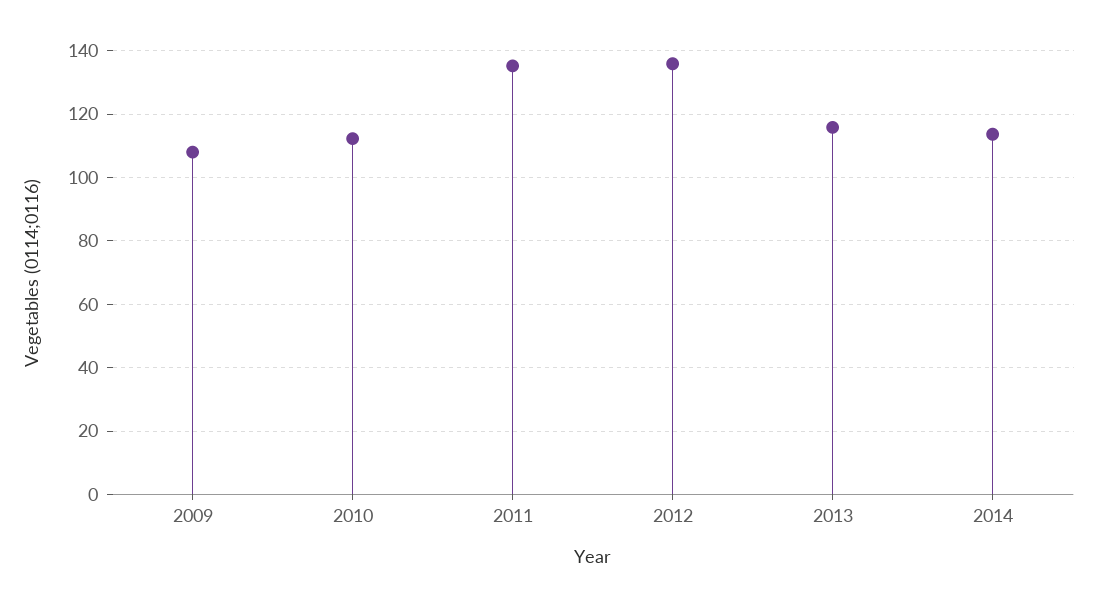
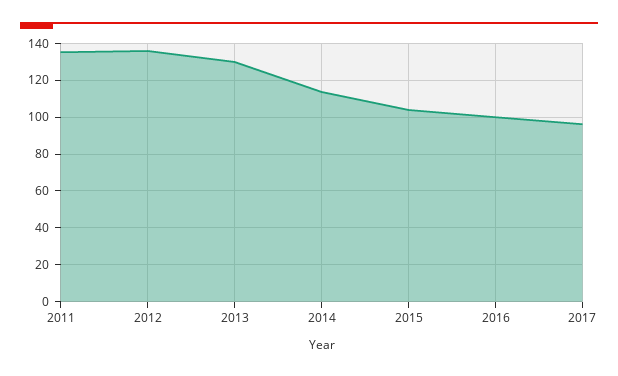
2009: 108 -> none
2010: 112 -> none
2013: 116 -> 130
2015: none -> 105
2016: none -> 100
2017: none -> 95

